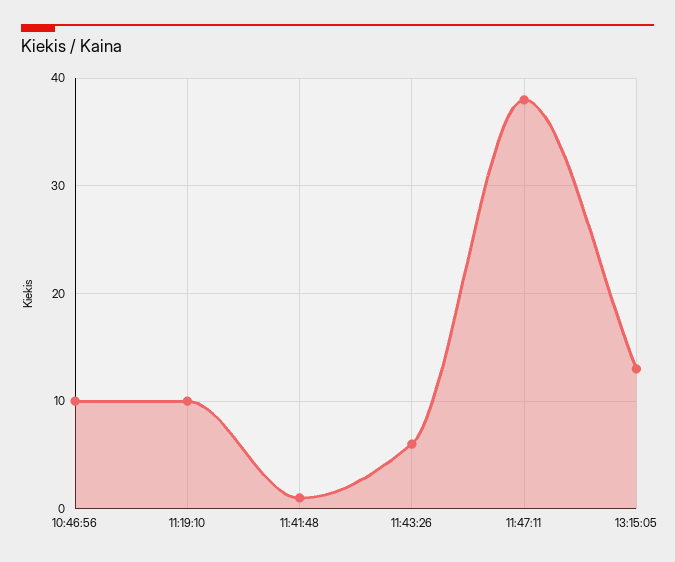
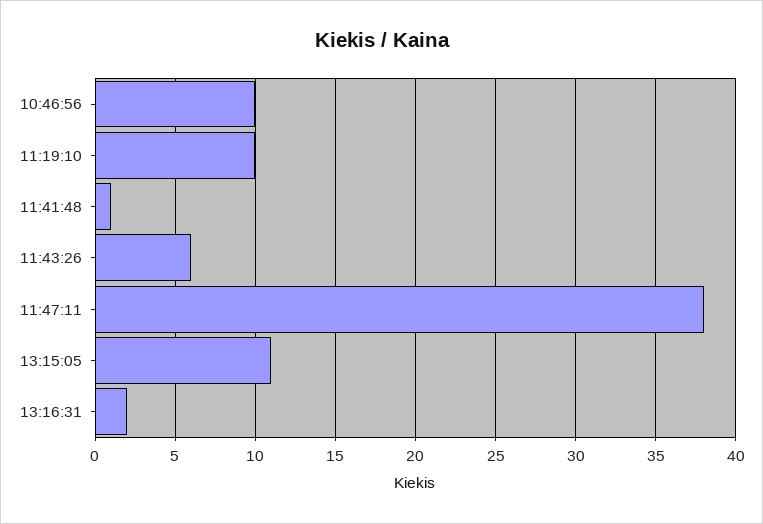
13:15:05: 13 -> 11
13:16:31: none -> 2

